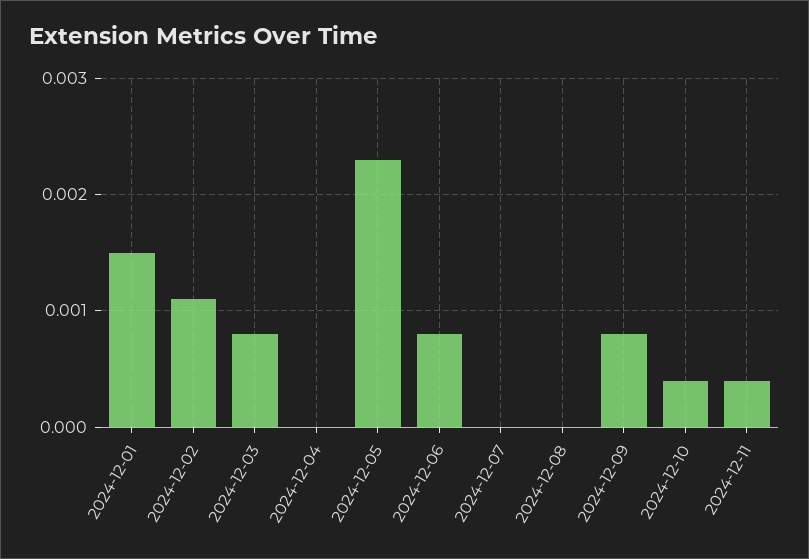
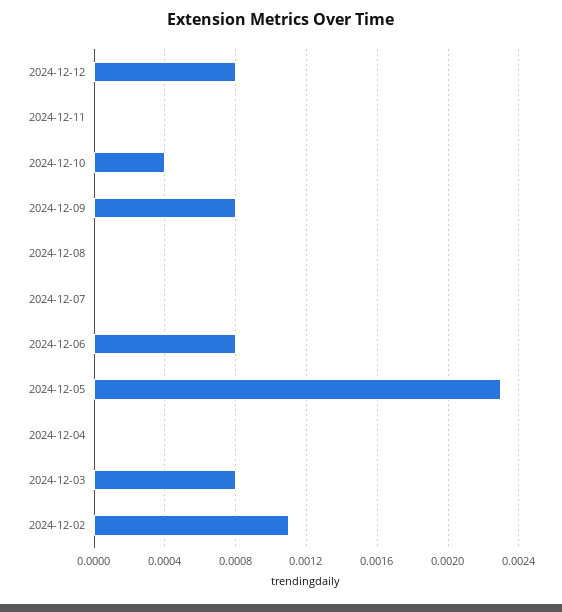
2024-12-01: 0.0015 -> none
2024-12-11: 0.0004 -> 0
2024-12-12: none -> 0.0008

